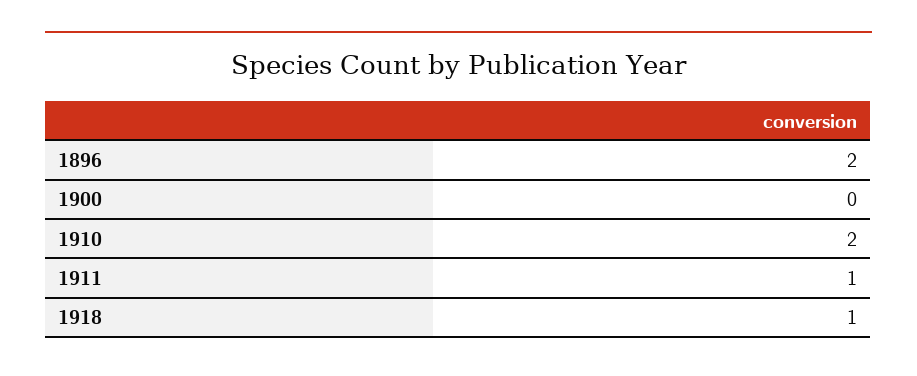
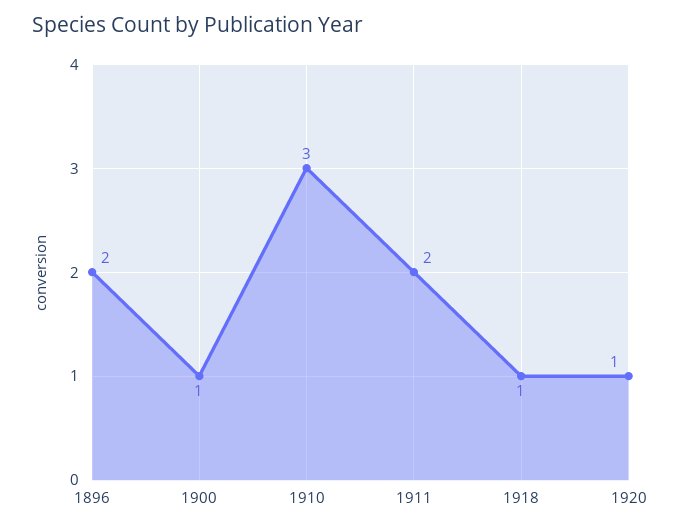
1900: 0 -> 1
1910: 2 -> 3
1911: 1 -> 2
1920: none -> 1

